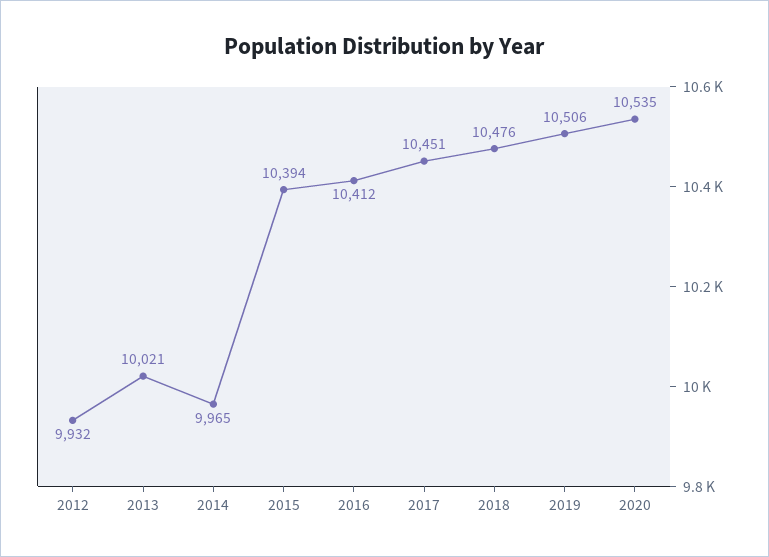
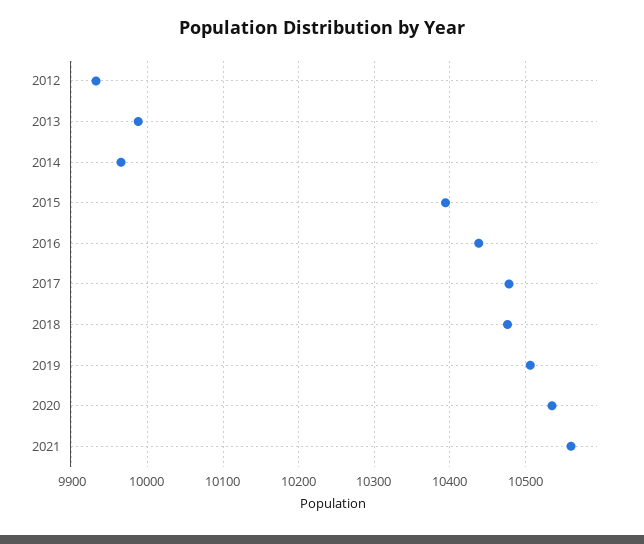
2013: 10021 -> 9990
2016: 10412 -> 10440
2017: 10451 -> 10480
2021: none -> 10560

